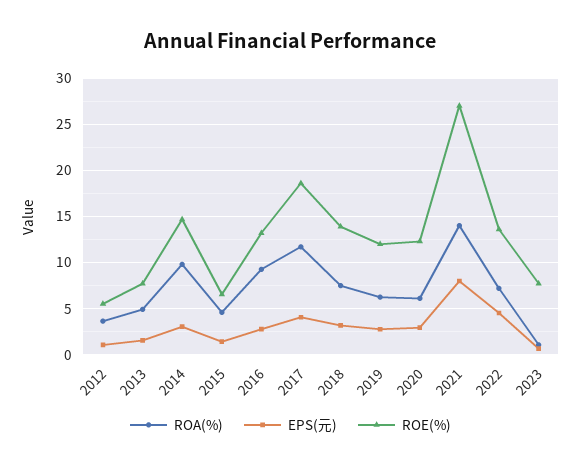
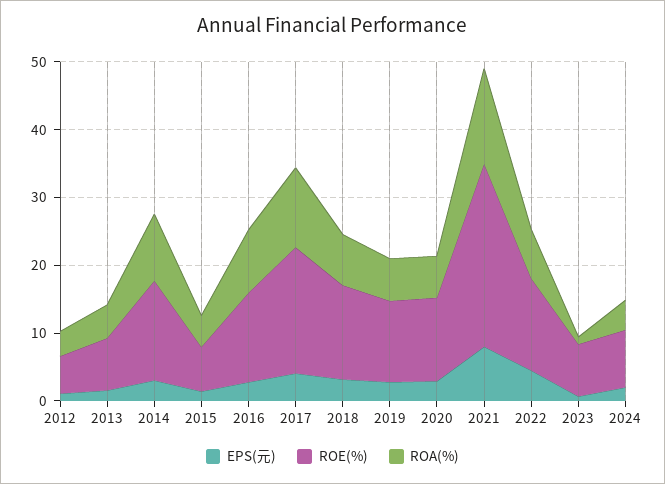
EPS(元), 2024: none -> 2
ROE(%), 2024: none -> 8
ROA(%), 2024: none -> 4

